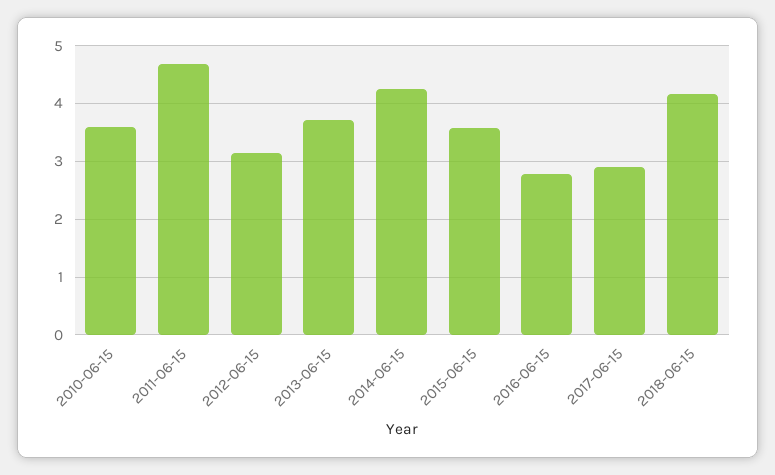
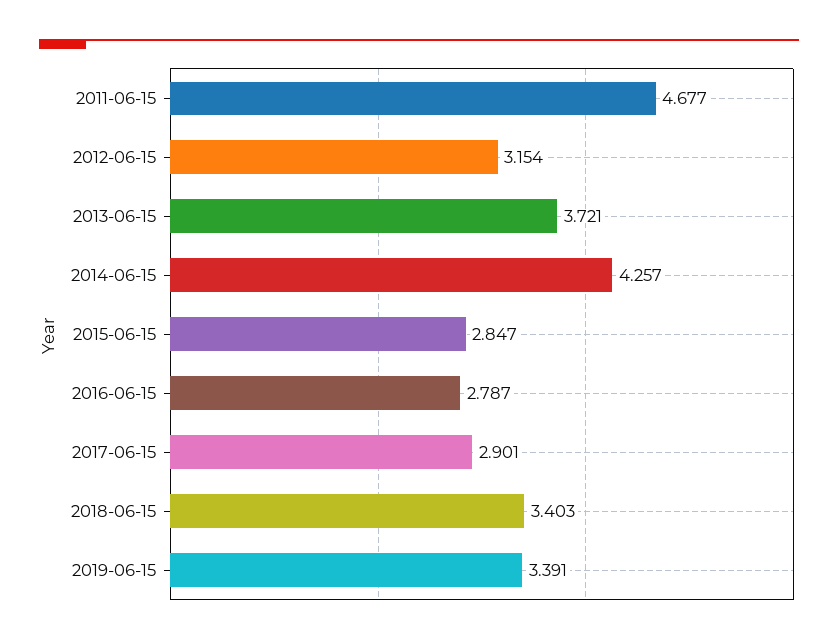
2010-06-15: 3.6 -> none
2015-06-15: 3.6 -> 2.847
2018-06-15: 4.2 -> 3.403
2019-06-15: none -> 3.391

